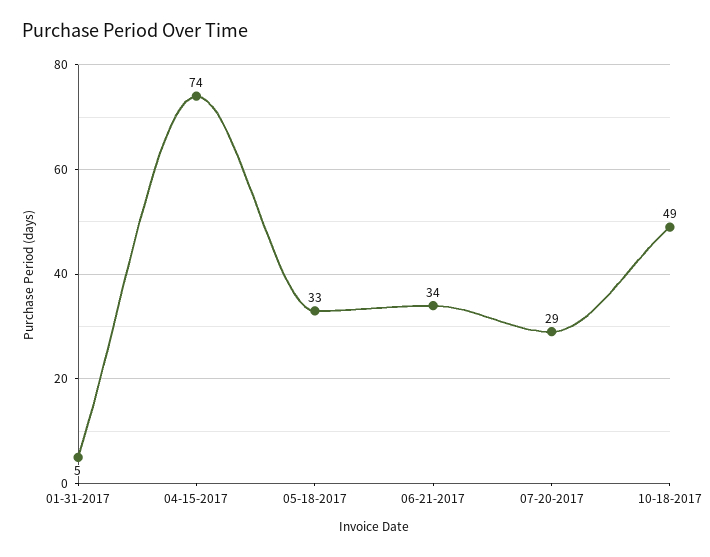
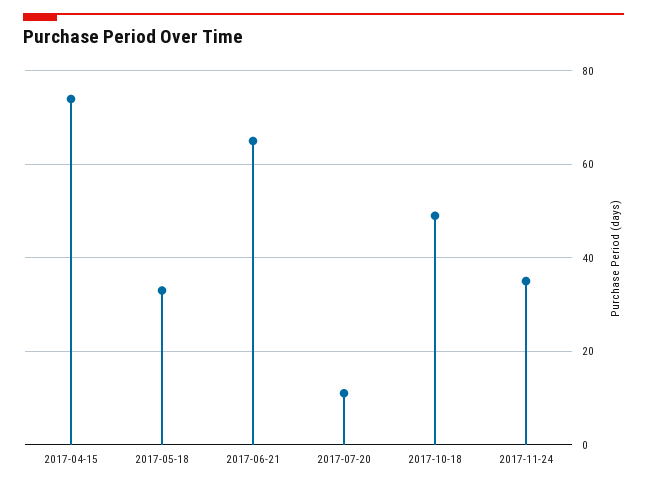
01-31-2017: 5 -> none
06-21-2017: 34 -> 65
07-20-2017: 29 -> 10
2017-11-24: none -> 35

